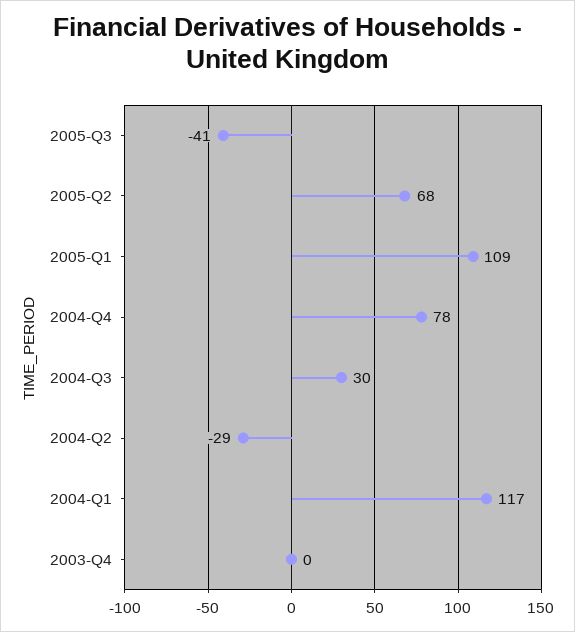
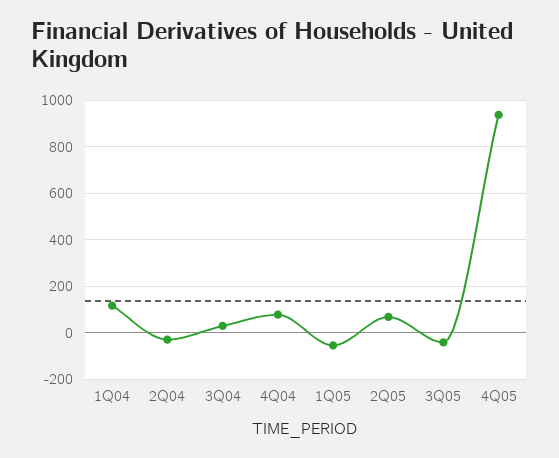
2005-Q1: 109 -> -50
2003-Q4: 0 -> none
4Q05: none -> 950

